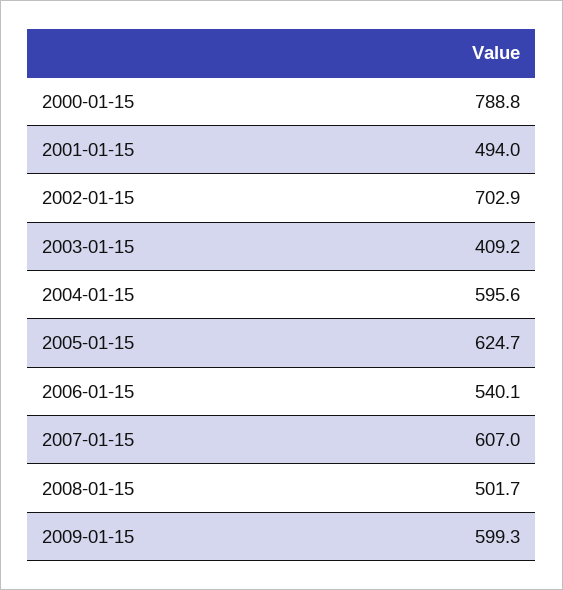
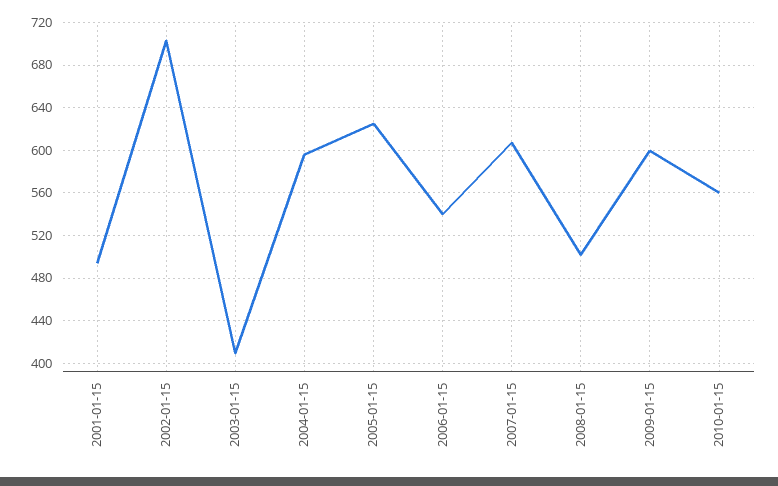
2000-01-15: 788.8 -> none
2010-01-15: none -> 560

